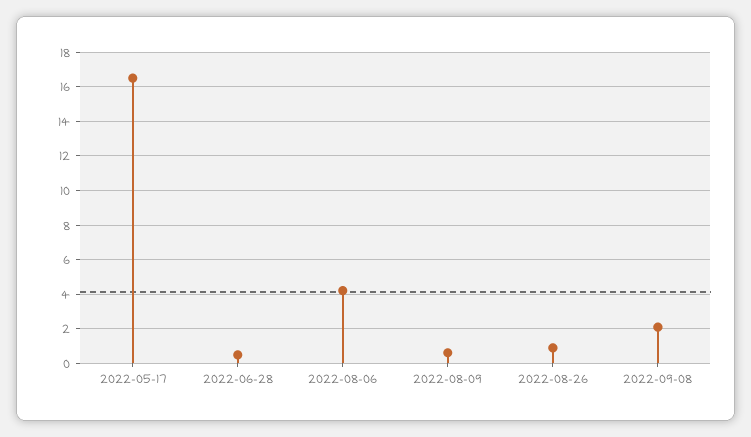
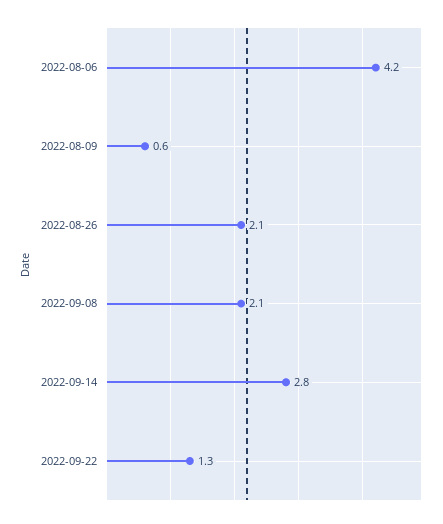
2022-05-17: 16.5 -> none
2022-06-28: 0.5 -> none
2022-08-26: 1 -> 2.1
2022-09-14: none -> 2.8
2022-09-22: none -> 1.3

